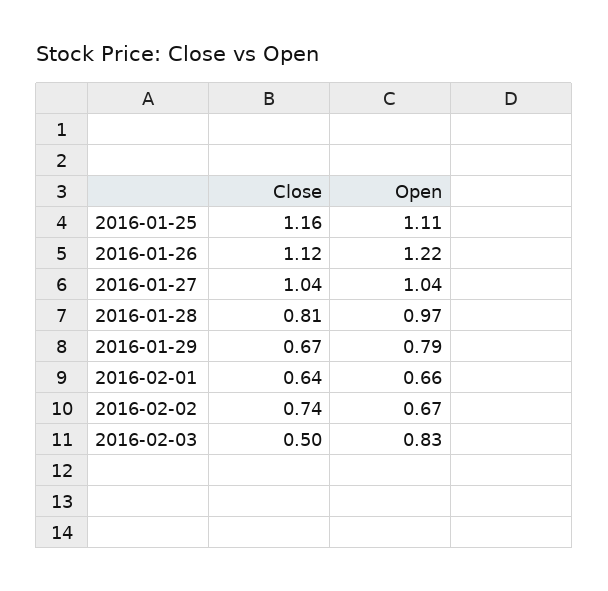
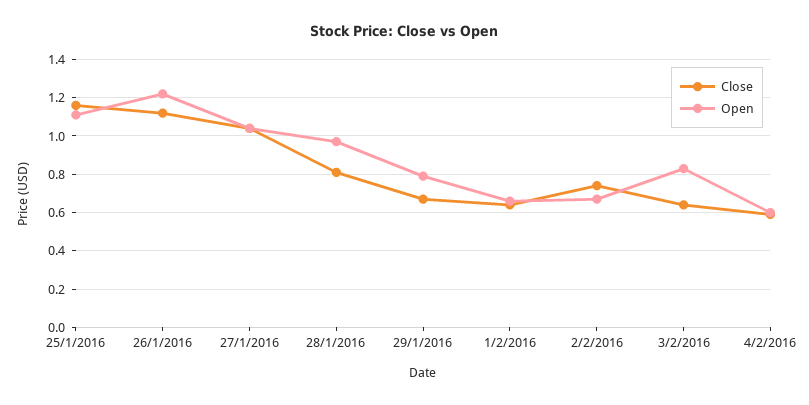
Close, 2016-02-03: 0.5 -> 0.65
Close, 4/2/2016: none -> 0.6
Open, 4/2/2016: none -> 0.6

